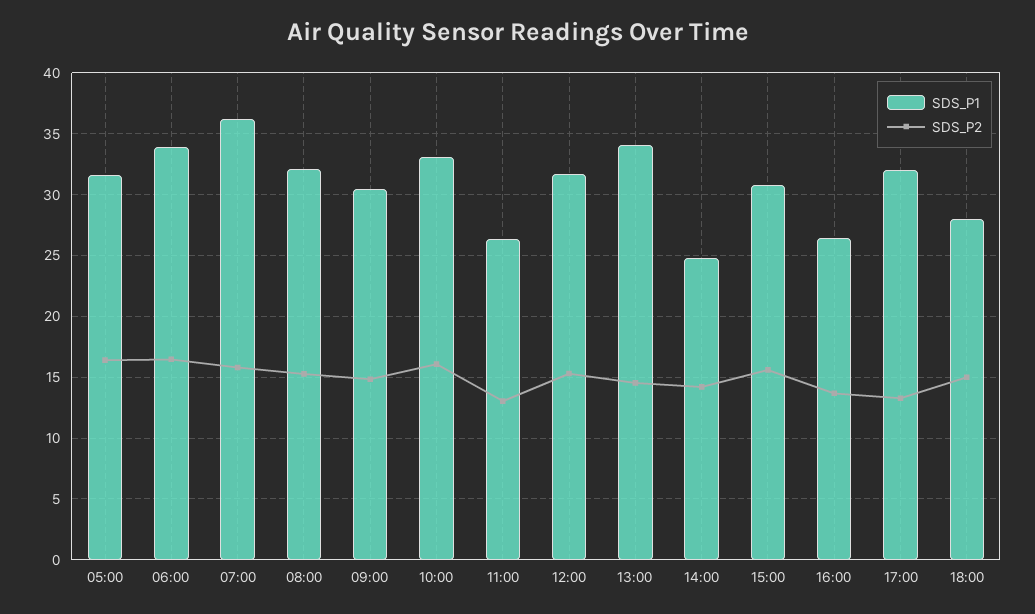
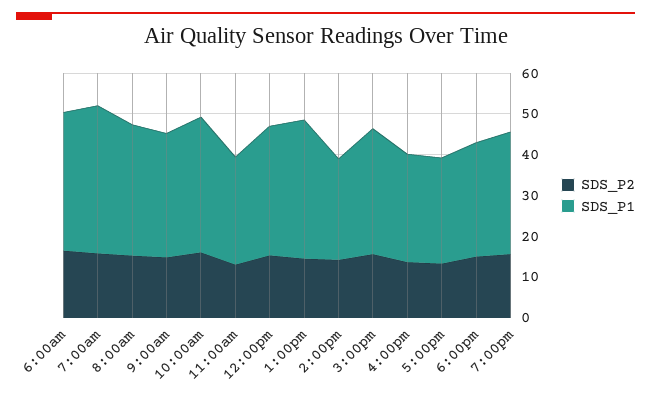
SDS_P1, 05:00: 31.5 -> none
SDS_P2, 05:00: 16.5 -> none
SDS_P1, 17:00: 32 -> 26
SDS_P2, 7:00pm: none -> 16
SDS_P1, 7:00pm: none -> 30

